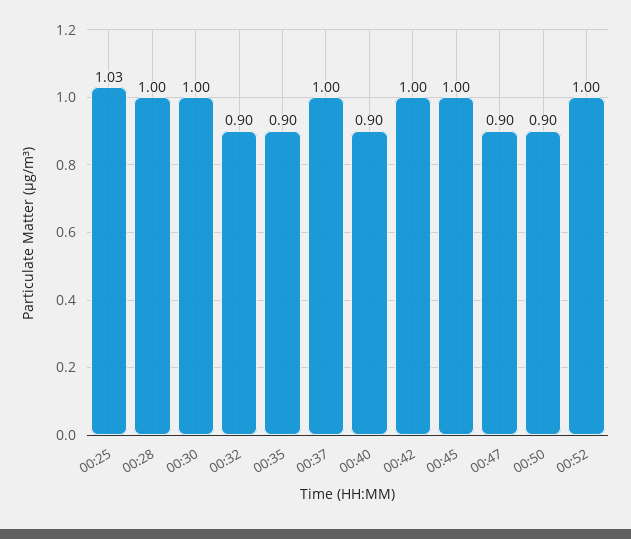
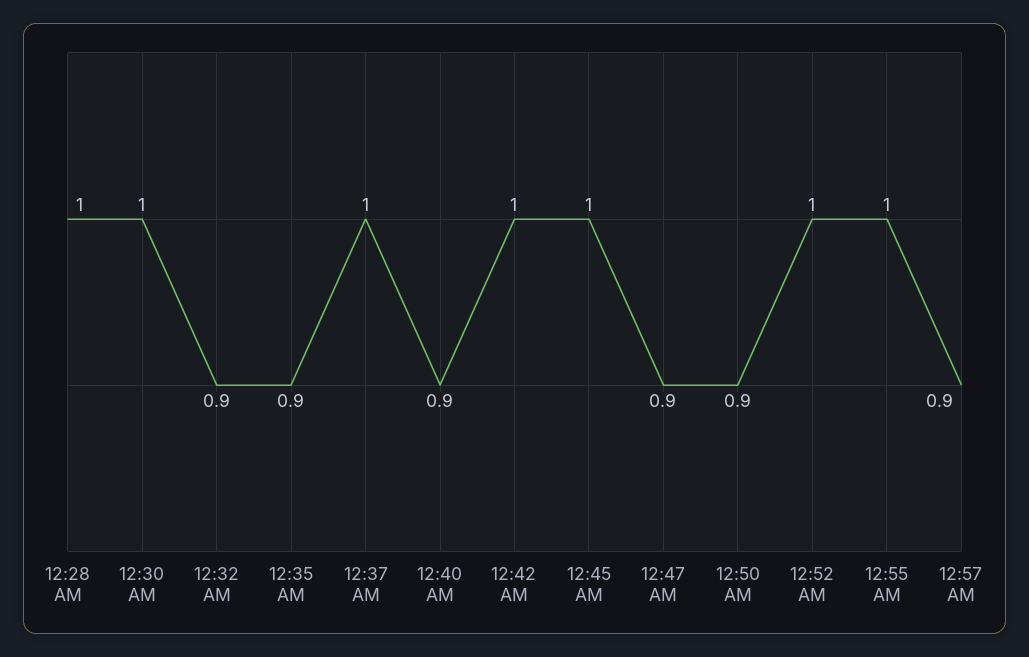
00:25: 1.03 -> none
12:55 AM: none -> 1
12:57 AM: none -> 0.9

